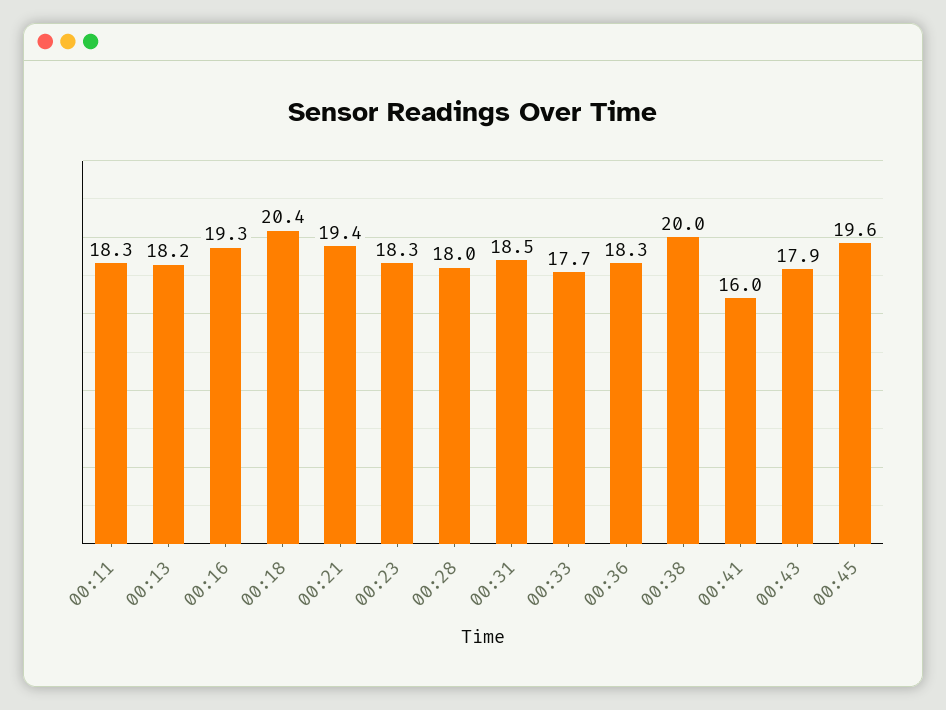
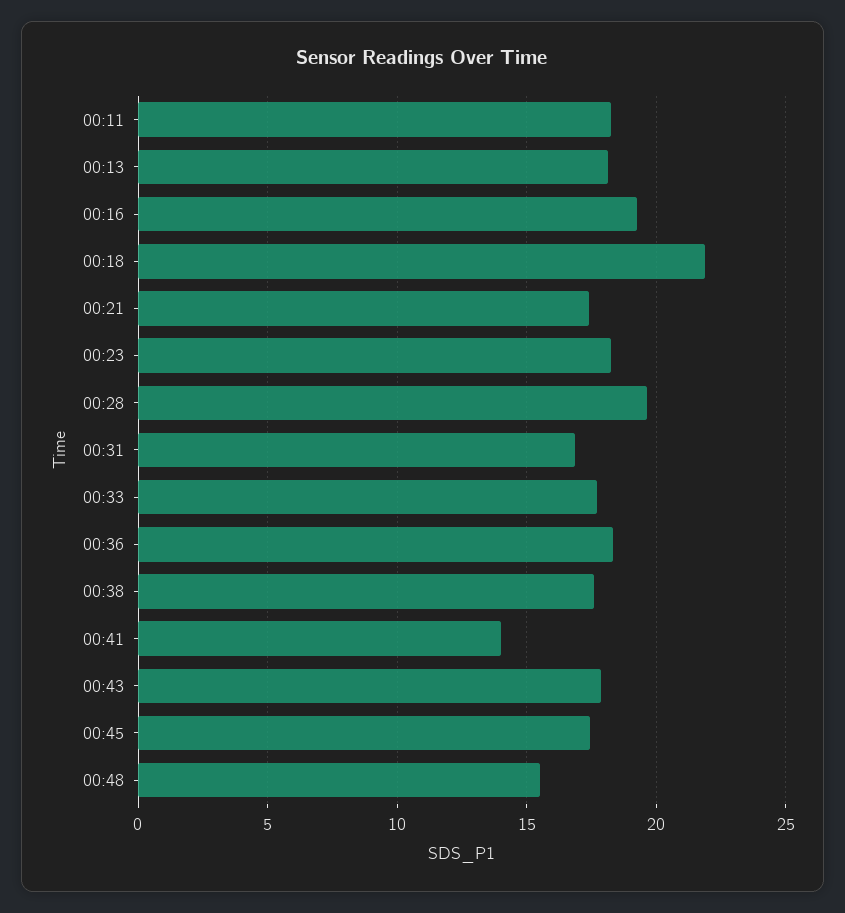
00:18: 20.4 -> 22
00:21: 19.4 -> 17.5
00:28: 18 -> 19.5
00:31: 18.5 -> 17
00:38: 20 -> 17.5
00:41: 16 -> 14
00:45: 19.6 -> 17.5
00:48: none -> 15.5

